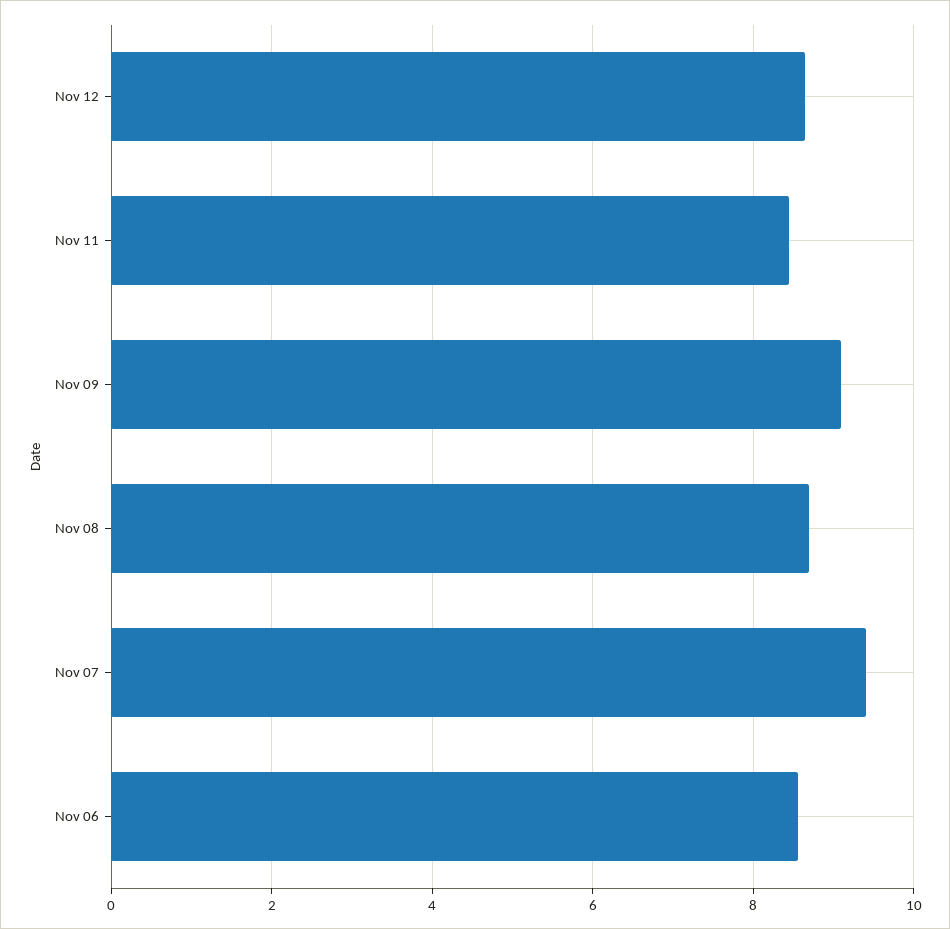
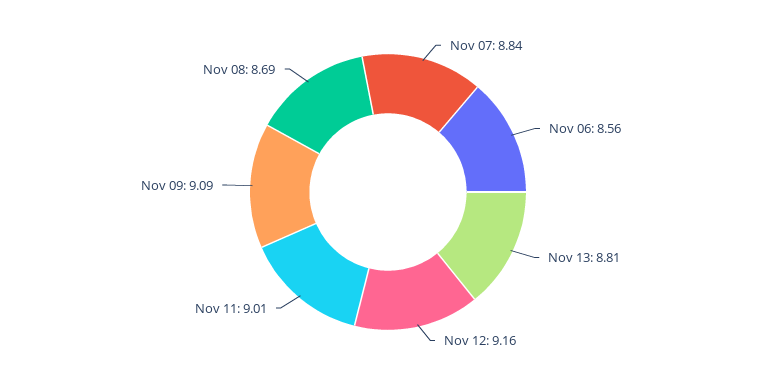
Nov 12: 8.6 -> 9.16
Nov 11: 8.4 -> 9.01
Nov 07: 9.4 -> 8.84
Nov 13: none -> 8.81

